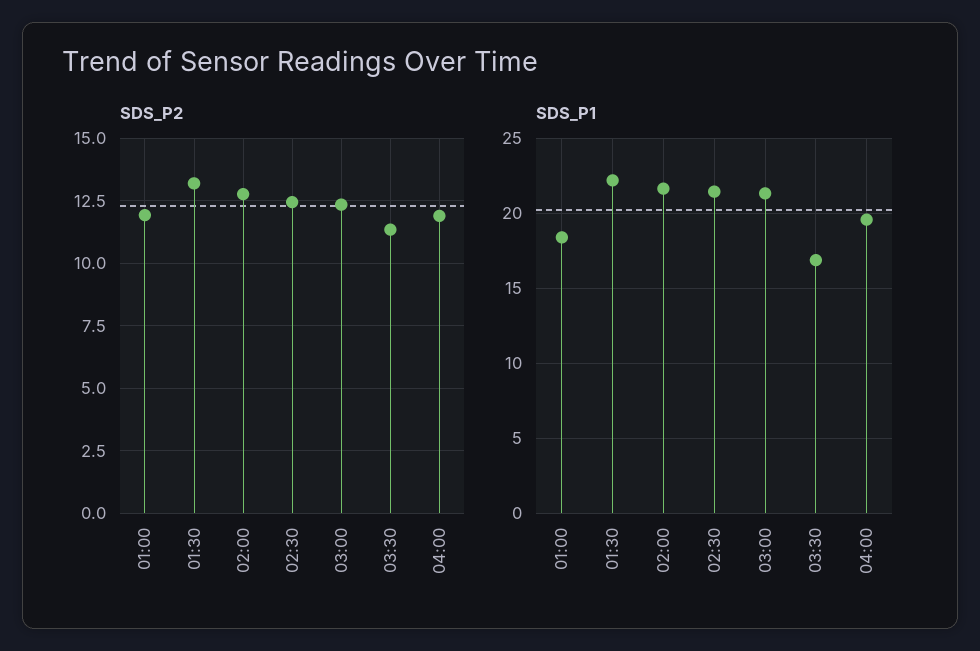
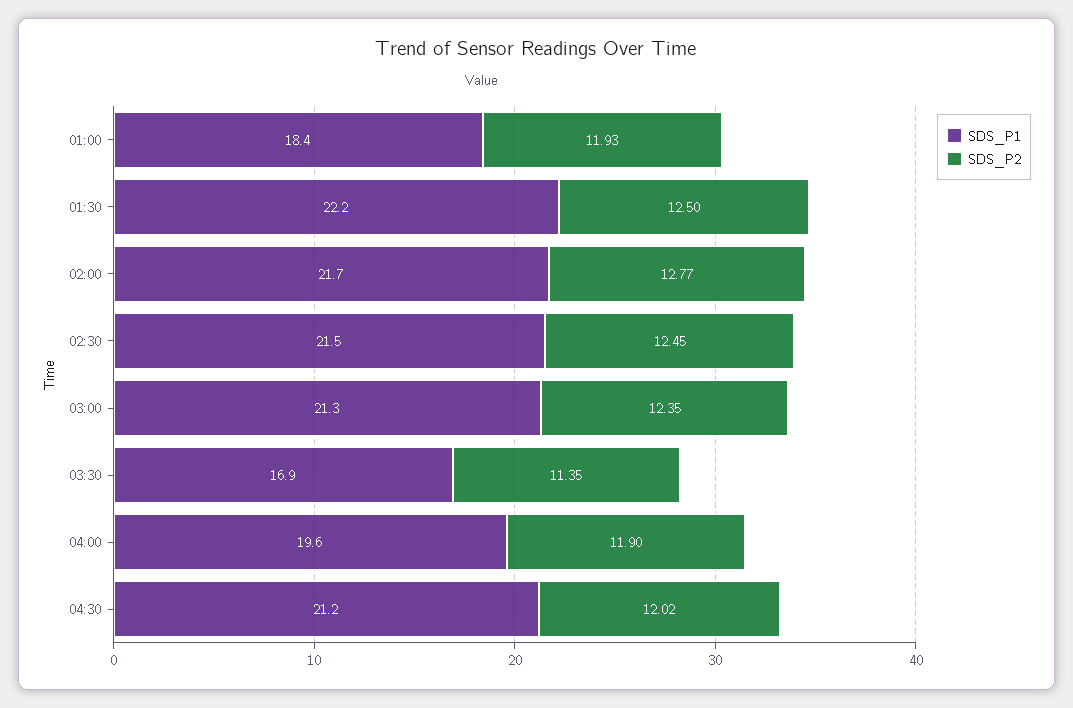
SDS_P2, 01:30: 13.25 -> 12.5
SDS_P1, 04:30: none -> 21.2
SDS_P2, 04:30: none -> 12.02

